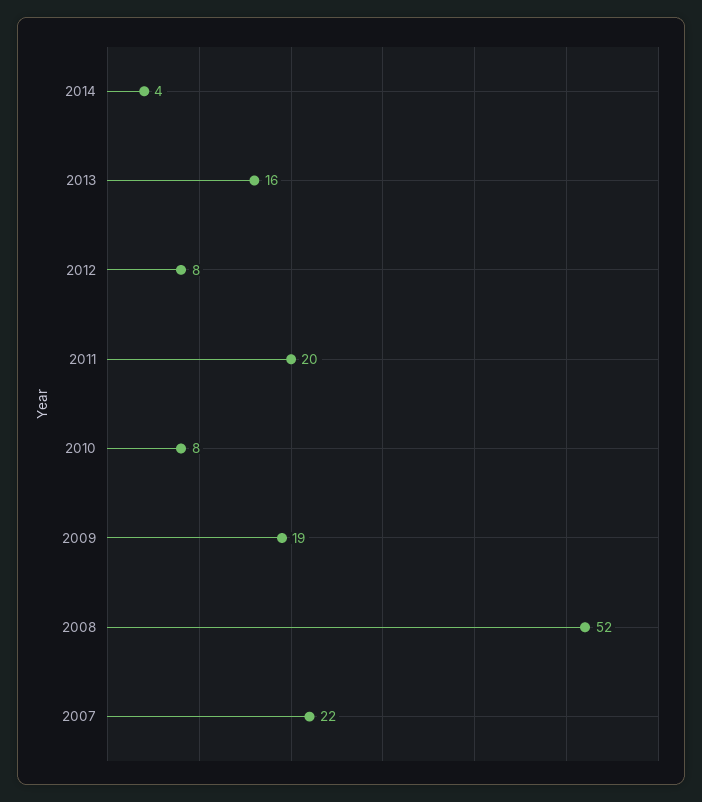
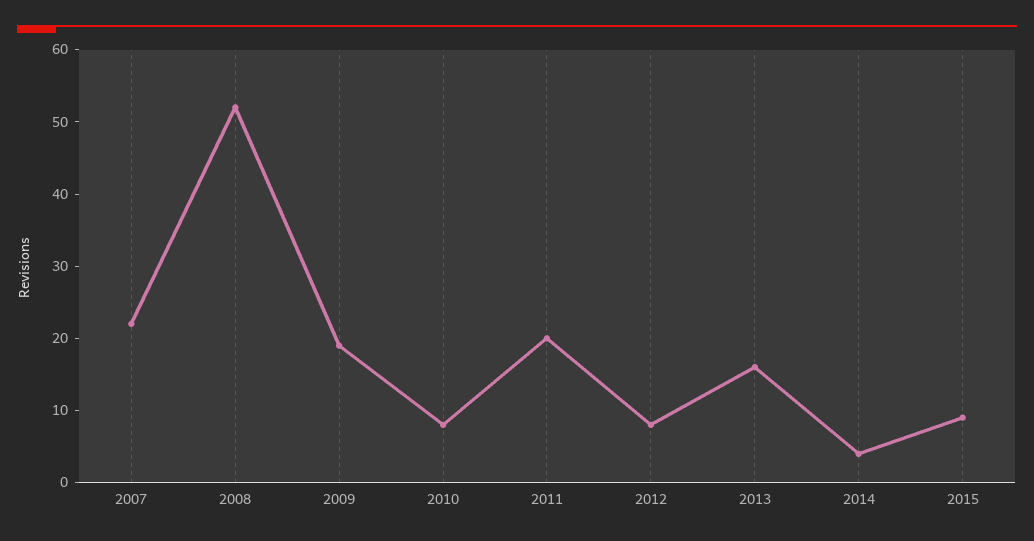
2015: none -> 10

